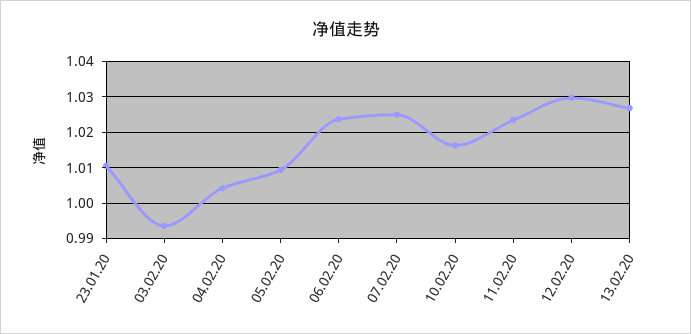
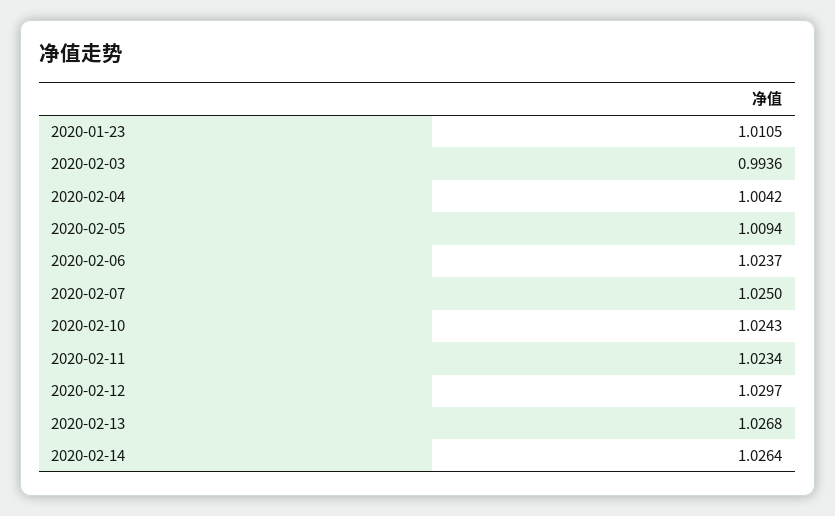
10.02.20: 1.016 -> 1.0243
2020-02-14: none -> 1.0264

